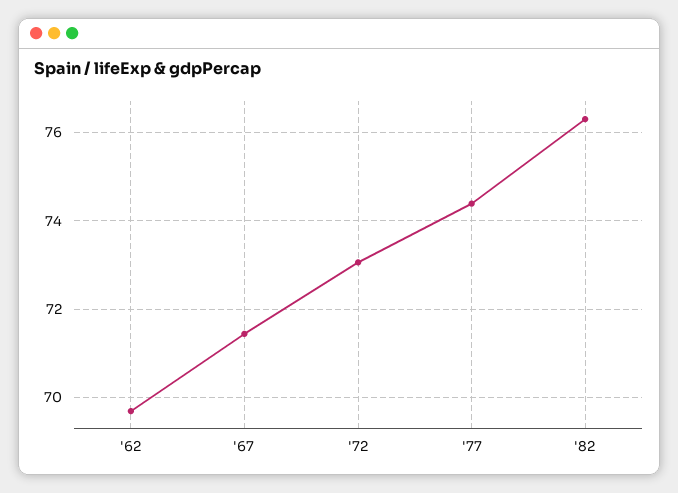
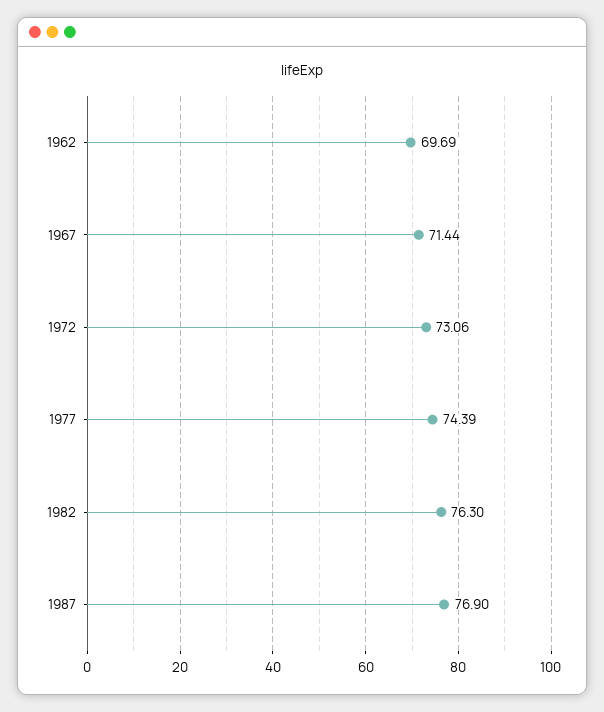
1987: none -> 76.9

